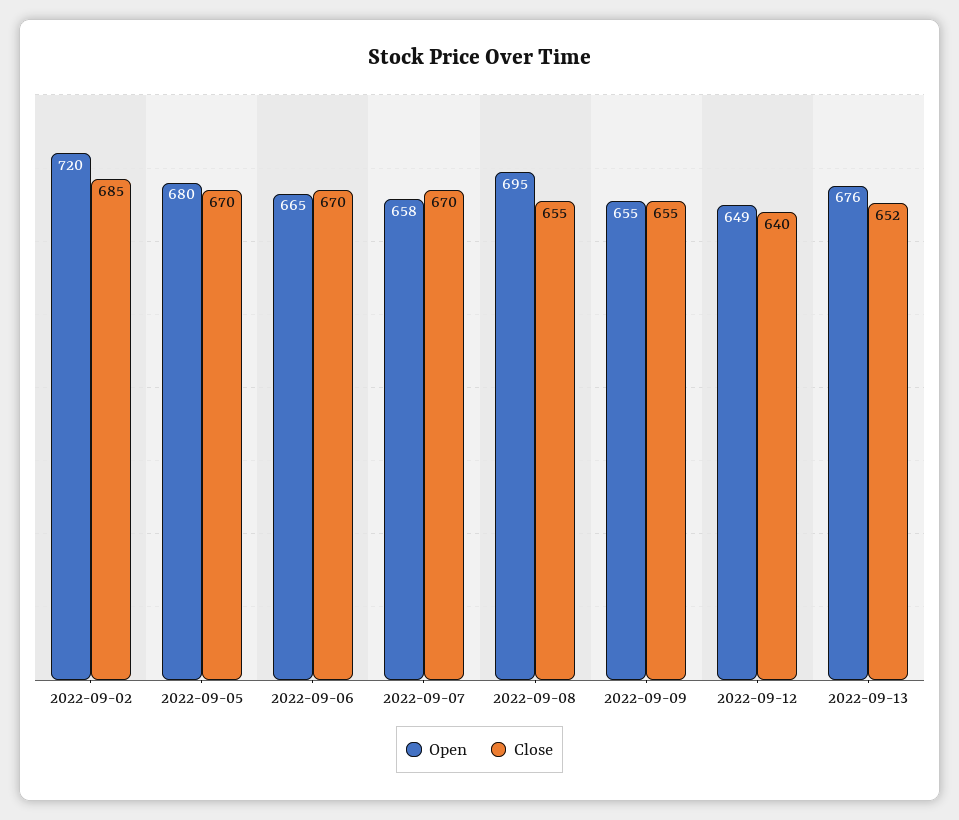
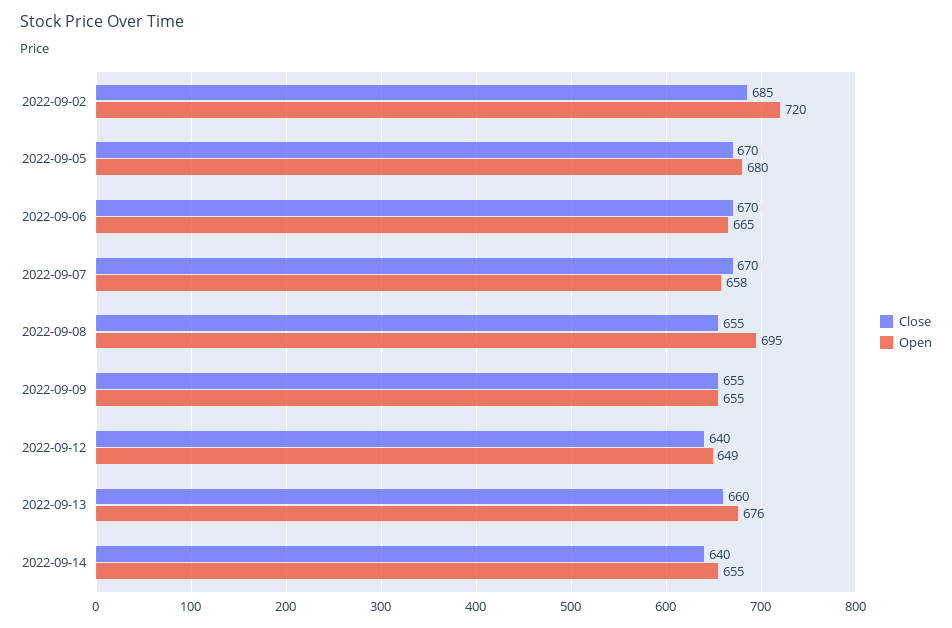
Close, 2022-09-13: 652 -> 660
Close, 2022-09-14: none -> 640
Open, 2022-09-14: none -> 655

